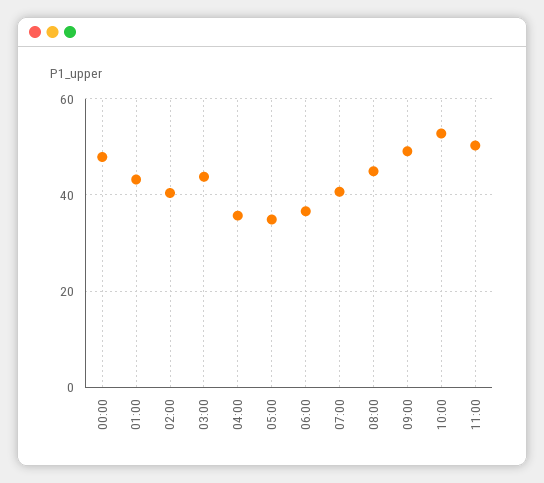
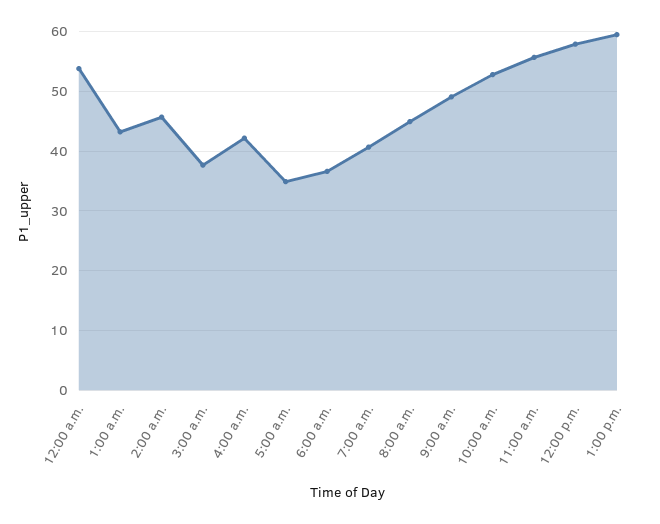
00:00: 48 -> 54
02:00: 40 -> 46
03:00: 44 -> 38
04:00: 36 -> 42
11:00: 50 -> 56
12:00 p.m.: none -> 58
1:00 p.m.: none -> 60

